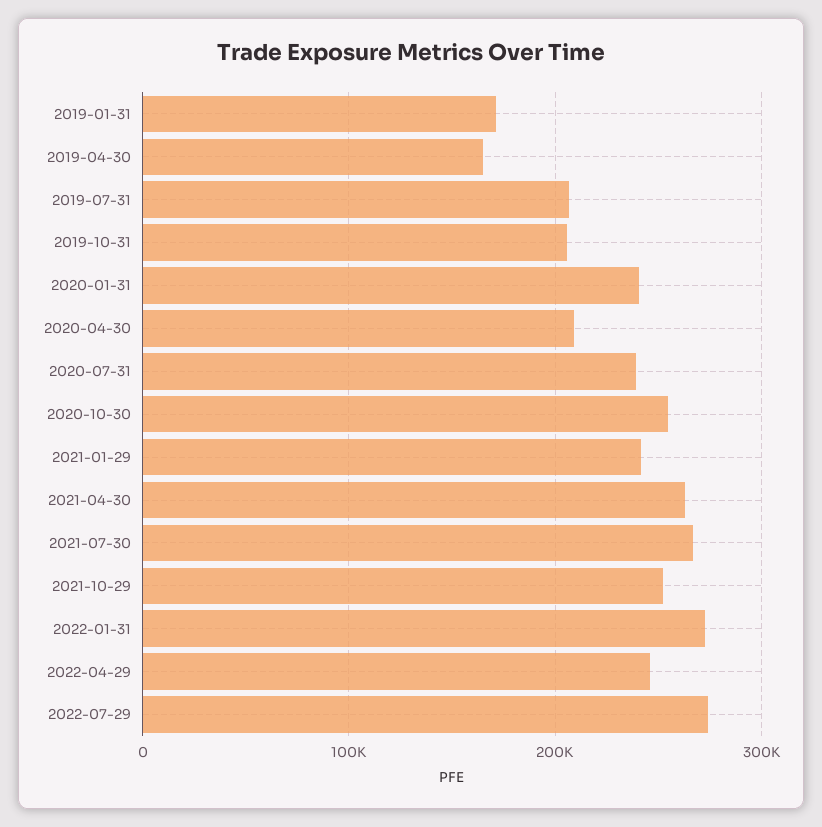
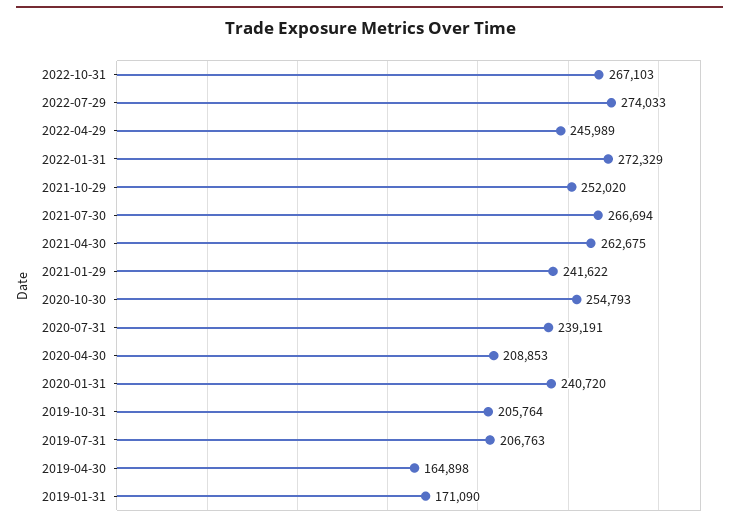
2022-10-31: none -> 267103

